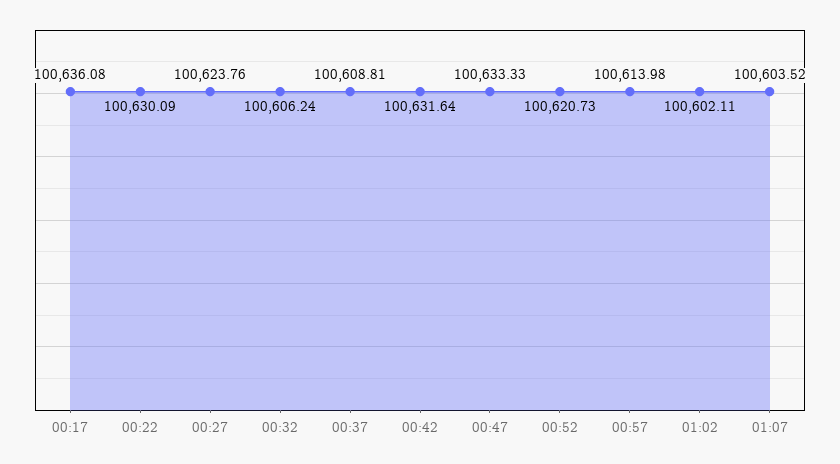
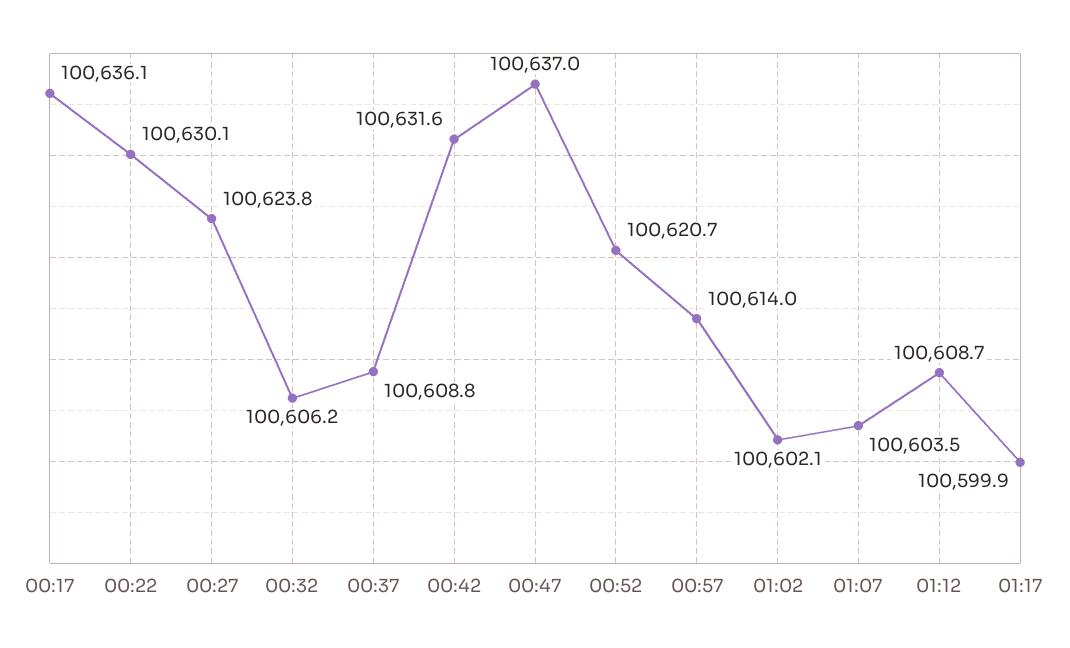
00:47: 100633.33 -> 100637
01:12: none -> 100608.7
01:17: none -> 100599.9

